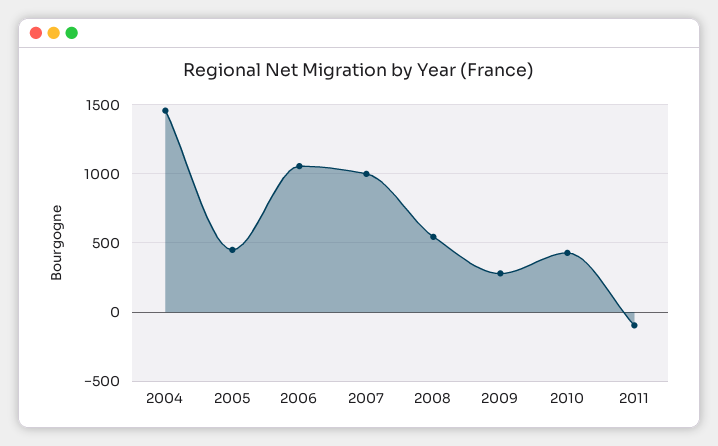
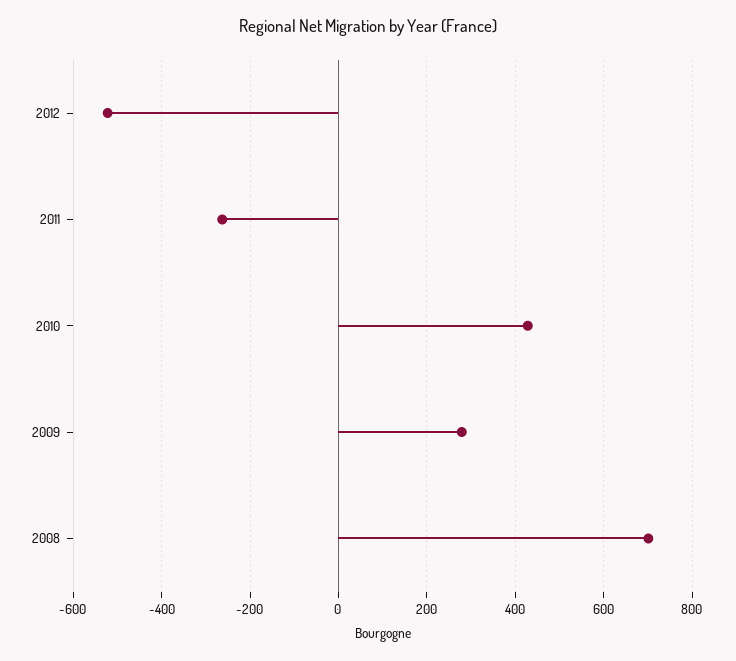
2004: 1450 -> none
2005: 450 -> none
2006: 1050 -> none
2007: 1000 -> none
2008: 550 -> 700
2011: -100 -> -260
2012: none -> -520

